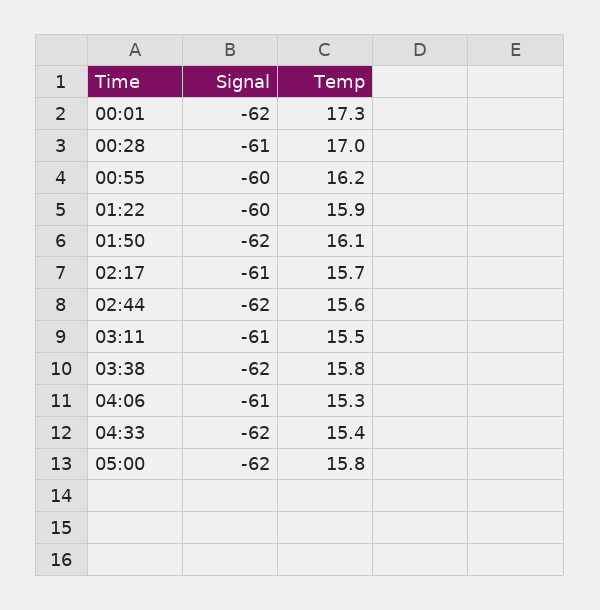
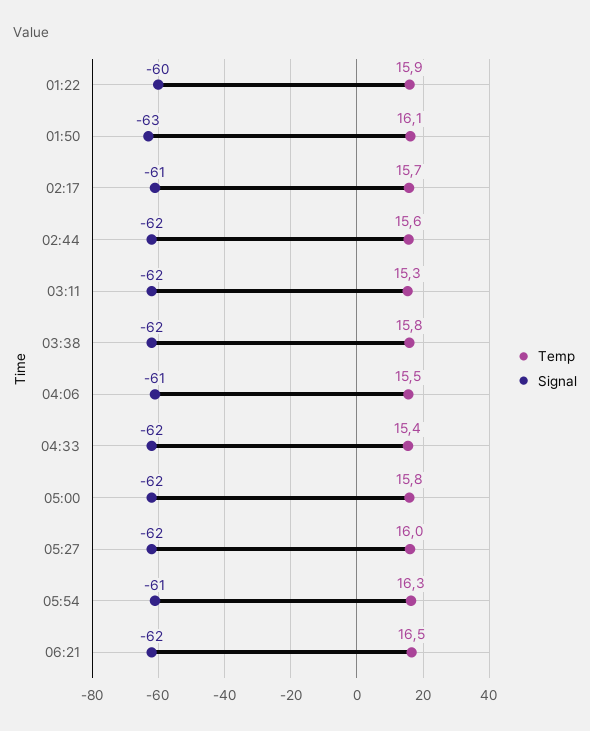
Signal, 00:01: -62 -> none
Temp, 00:01: 17.3 -> none
Signal, 00:28: -61 -> none
Temp, 00:28: 17 -> none
Signal, 00:55: -60 -> none
Temp, 00:55: 16.2 -> none
Signal, 01:50: -62 -> -63
Signal, 03:11: -61 -> -62
Temp, 03:11: 15.5 -> 15.3
Temp, 04:06: 15.3 -> 15.5
Temp, 05:27: none -> 16
Signal, 05:27: none -> -62
Temp, 05:54: none -> 16.3
Signal, 05:54: none -> -61
Temp, 06:21: none -> 16.5
Signal, 06:21: none -> -62

